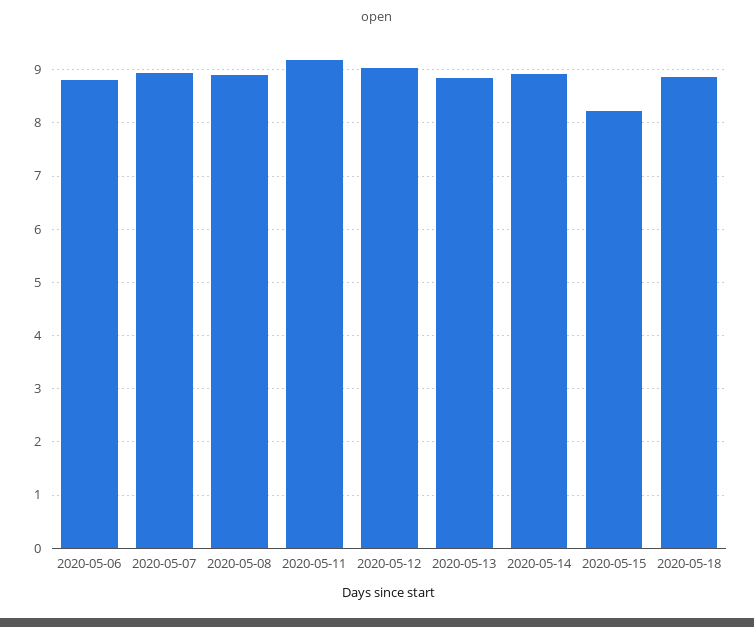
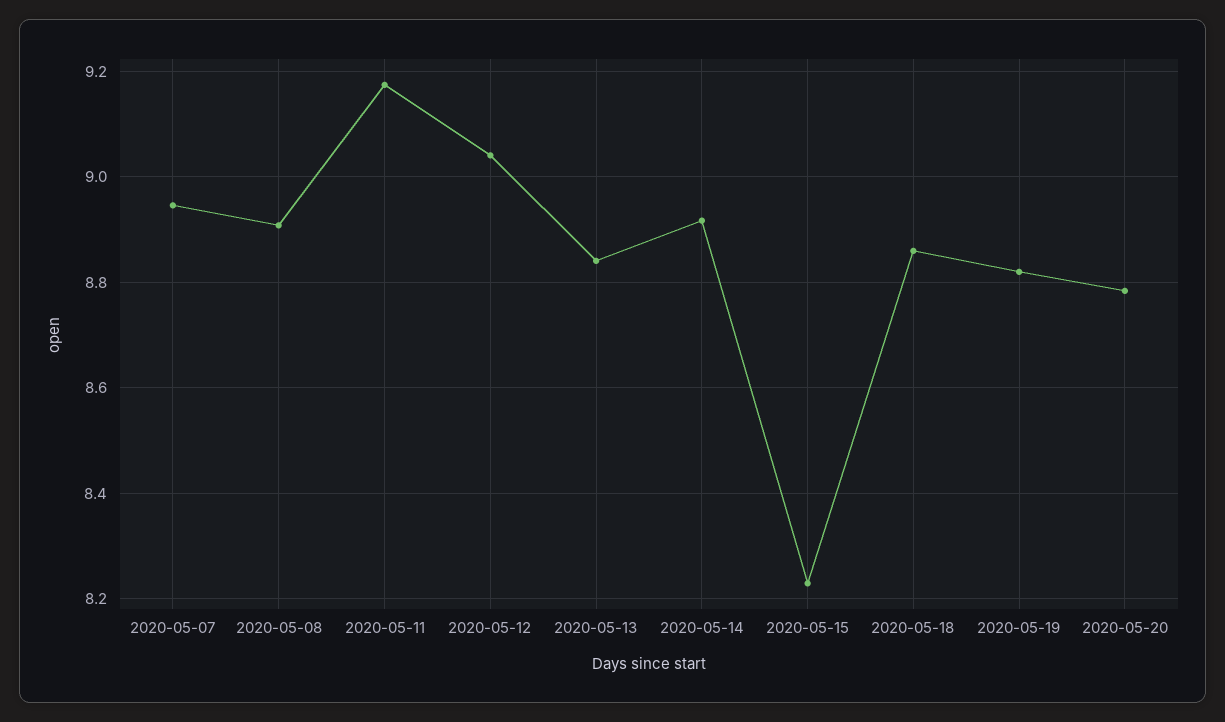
2020-05-06: 8.8 -> none
2020-05-19: none -> 8.82
2020-05-20: none -> 8.78

